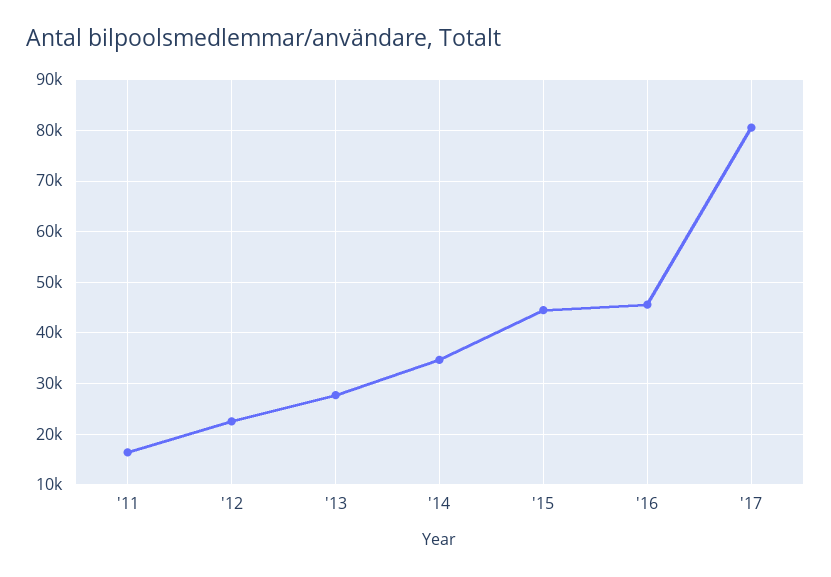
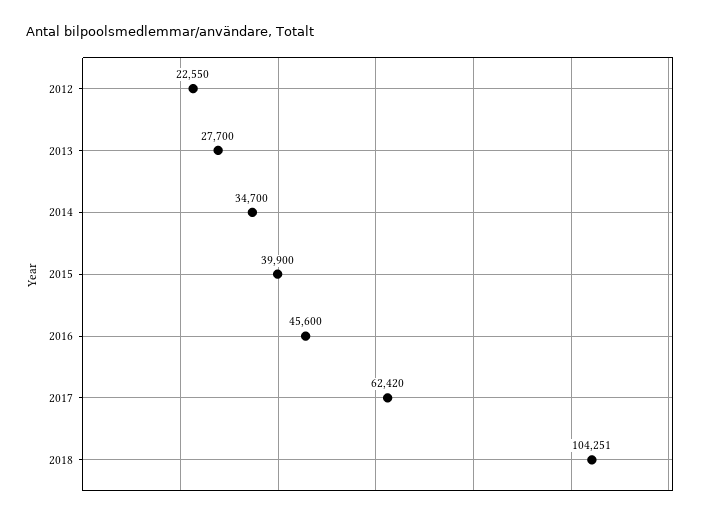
'11: 16000 -> none
'15: 44000 -> 39900
'17: 80000 -> 62420
2018: none -> 104251

